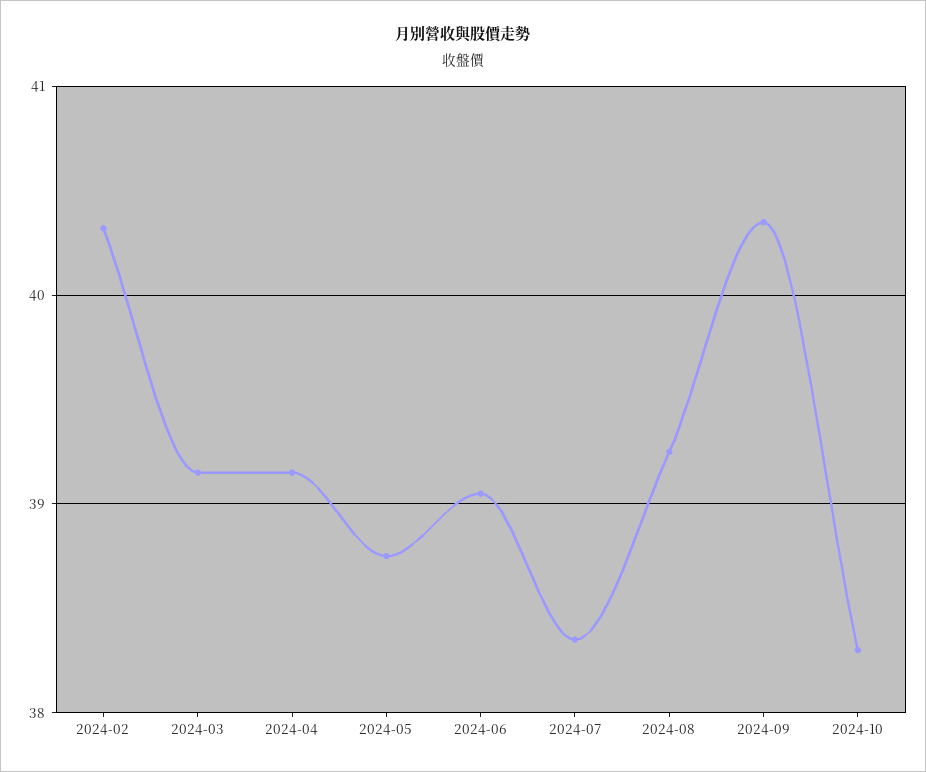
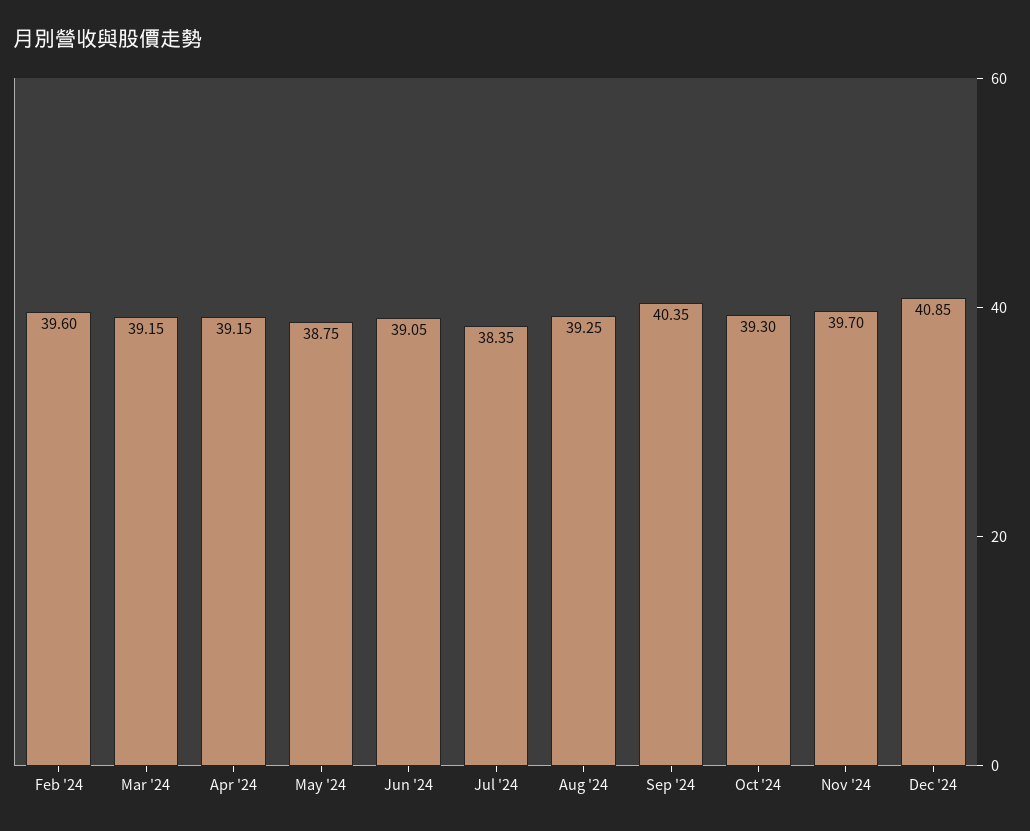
2024-02: 40.3 -> 39.6
2024-10: 38.3 -> 39.3
Nov '24: none -> 39.7
Dec '24: none -> 40.85

